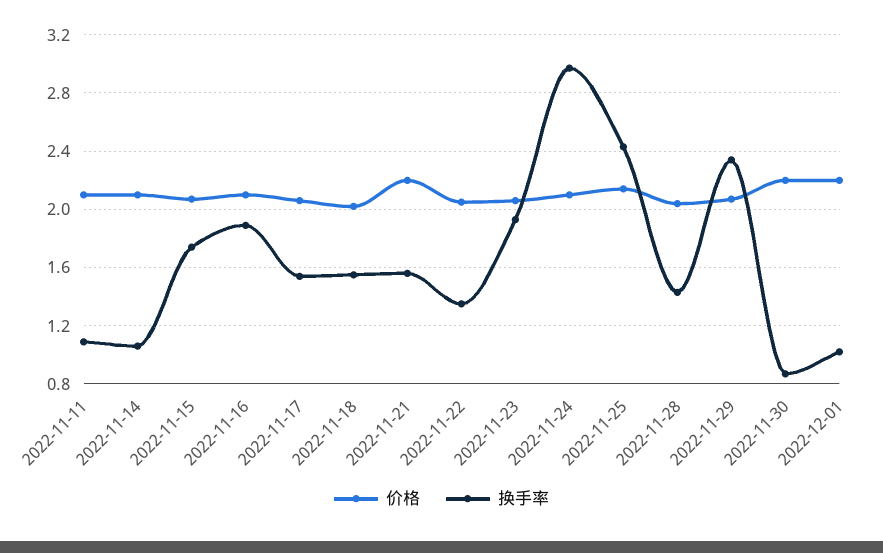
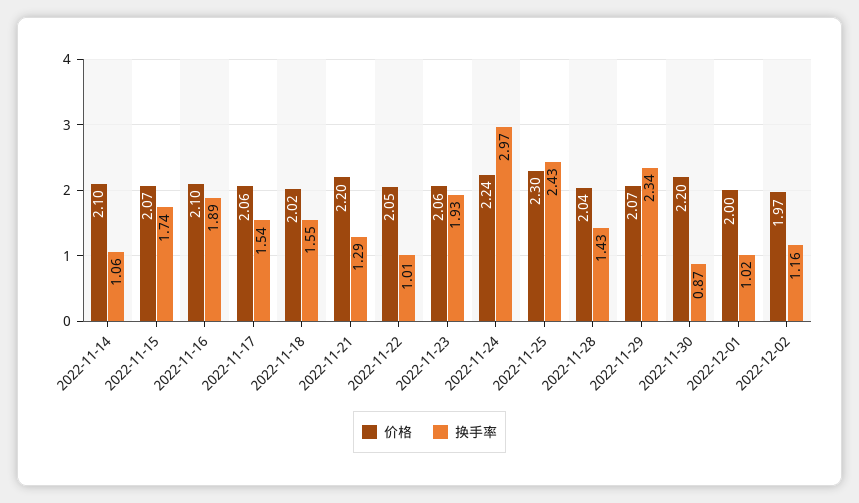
价格, 2022-11-11: 2.1 -> none
换手率, 2022-11-11: 1.1 -> none
换手率, 2022-11-21: 1.55 -> 1.29
换手率, 2022-11-22: 1.35 -> 1.01
价格, 2022-11-24: 2.1 -> 2.24
价格, 2022-11-25: 2.15 -> 2.3
价格, 2022-12-01: 2.2 -> 2
价格, 2022-12-02: none -> 1.97
换手率, 2022-12-02: none -> 1.16

